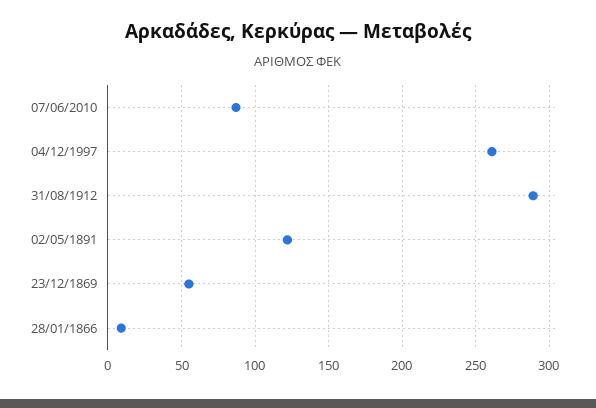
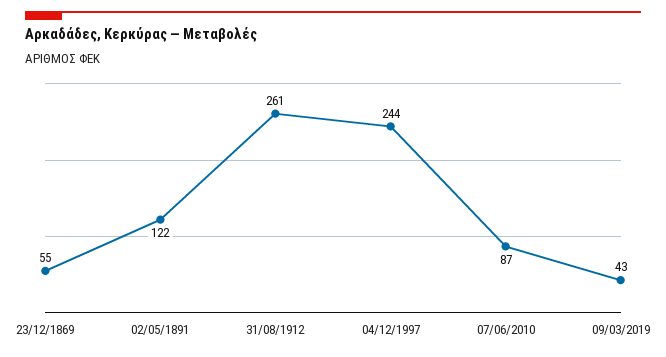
04/12/1997: 260 -> 244
31/08/1912: 290 -> 261
28/01/1866: 10 -> none
09/03/2019: none -> 43

